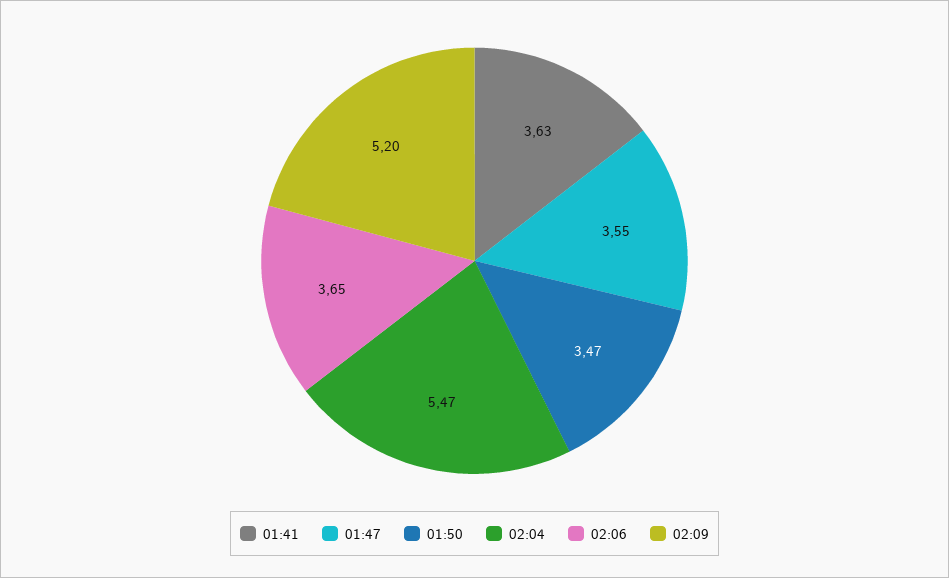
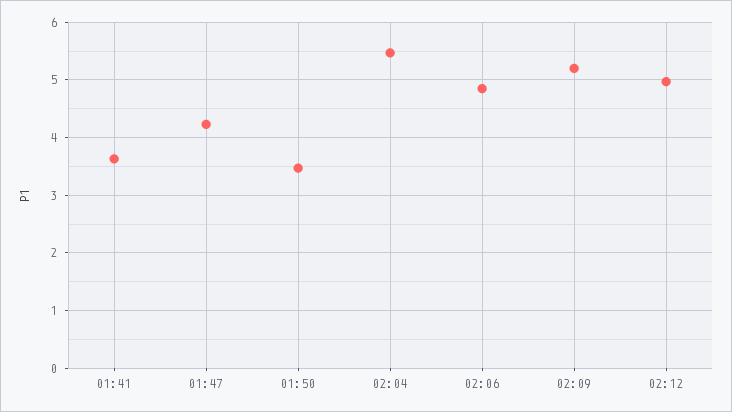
01:47: 3.55 -> 4.2
02:06: 3.65 -> 4.8
02:12: none -> 5

